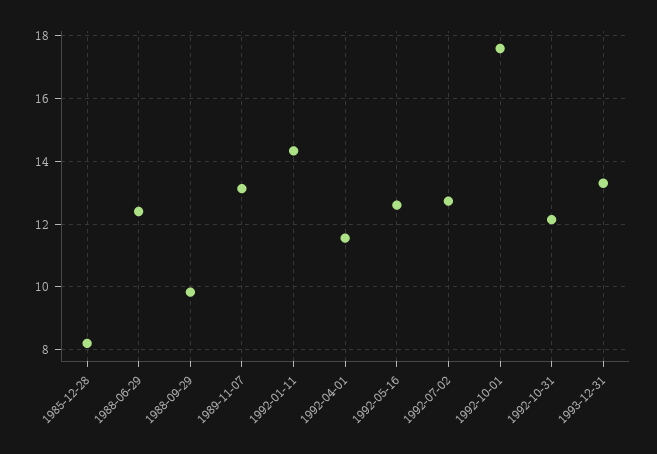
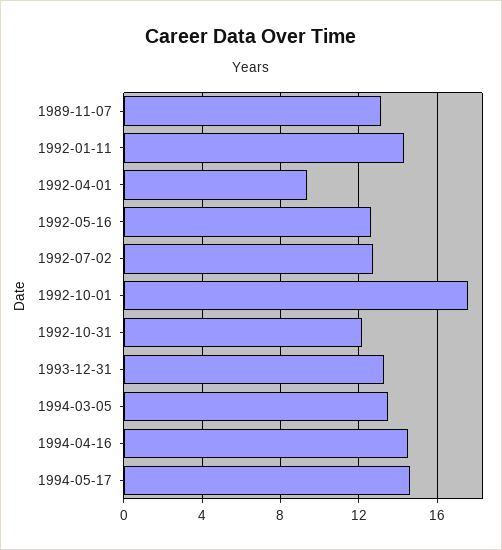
1985-12-28: 8.2 -> none
1988-06-29: 12.4 -> none
1988-09-29: 9.8 -> none
1992-04-01: 11.6 -> 9.5
1994-03-05: none -> 13.5
1994-04-16: none -> 14.5
1994-05-17: none -> 14.5

